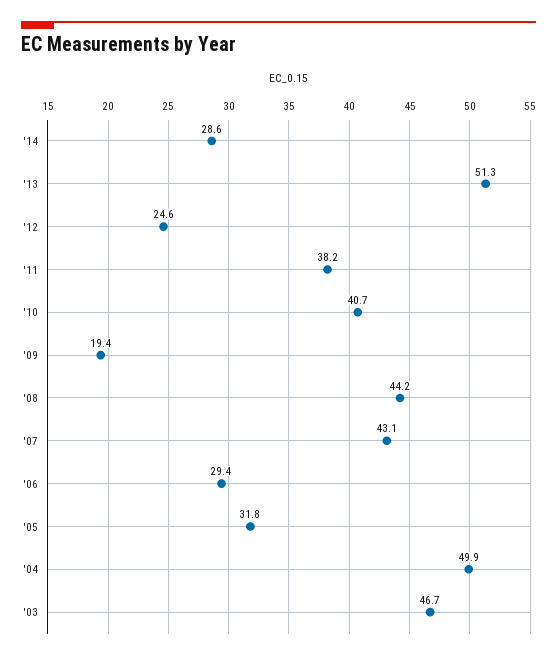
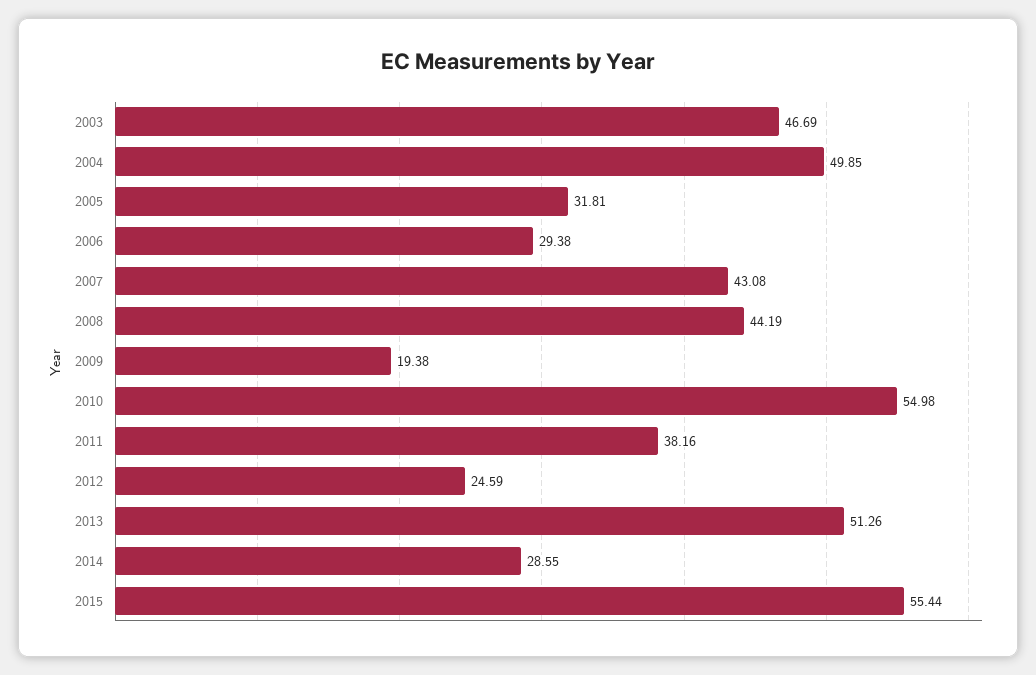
'10: 40.7 -> 54.98
2015: none -> 55.44

